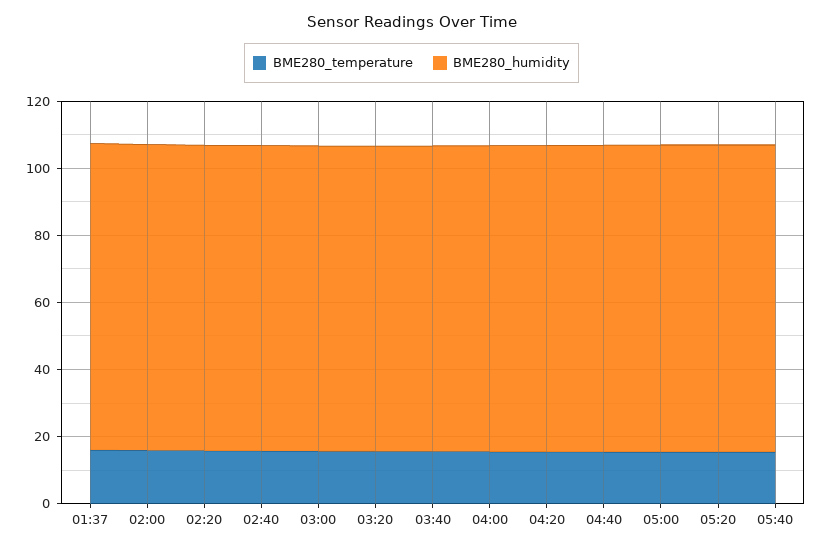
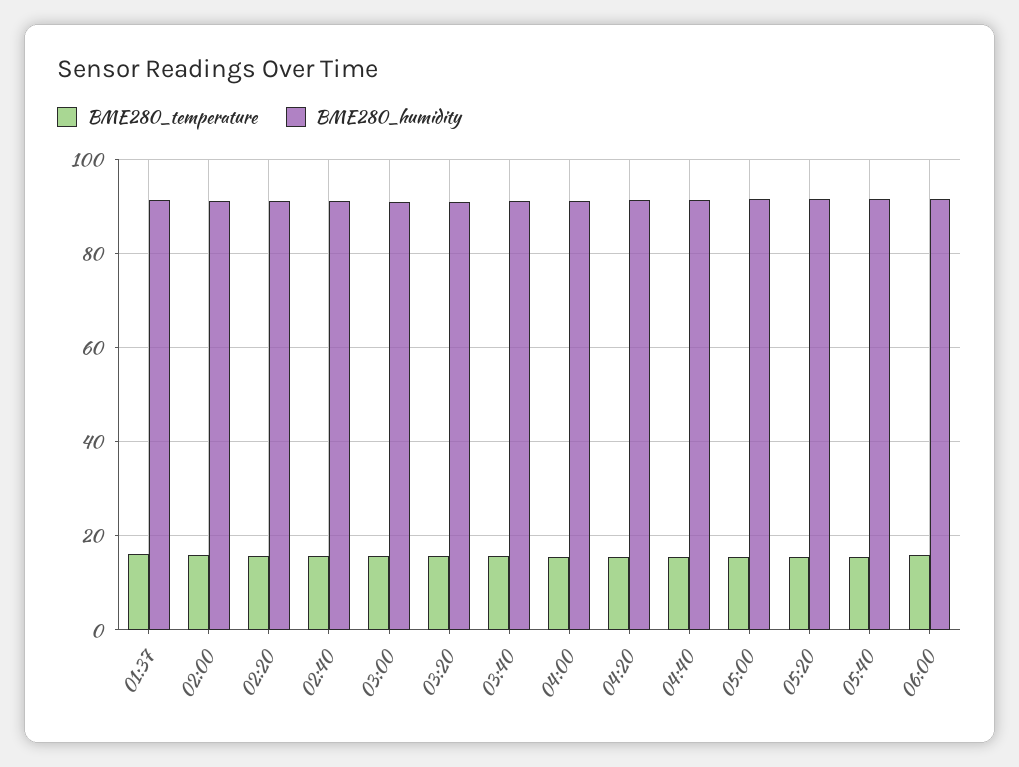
BME280_temperature, 06:00: none -> 16
BME280_humidity, 06:00: none -> 92

